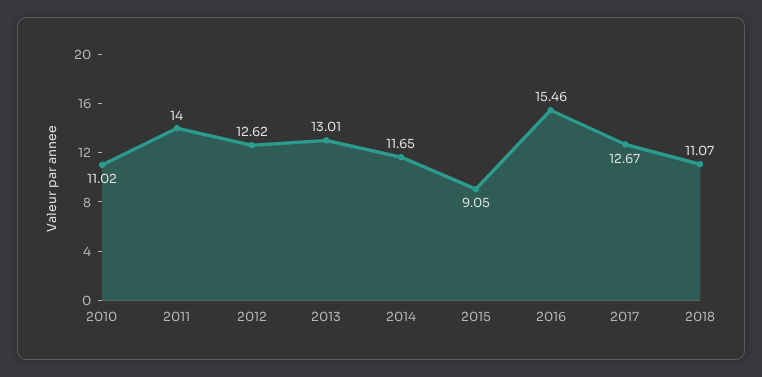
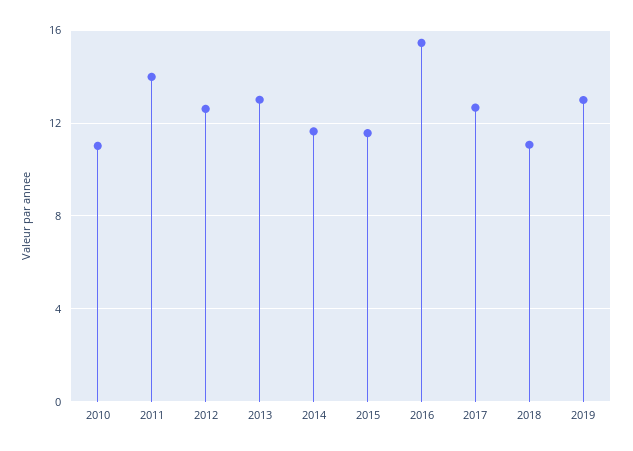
2015: 9.05 -> 11.5
2019: none -> 13

